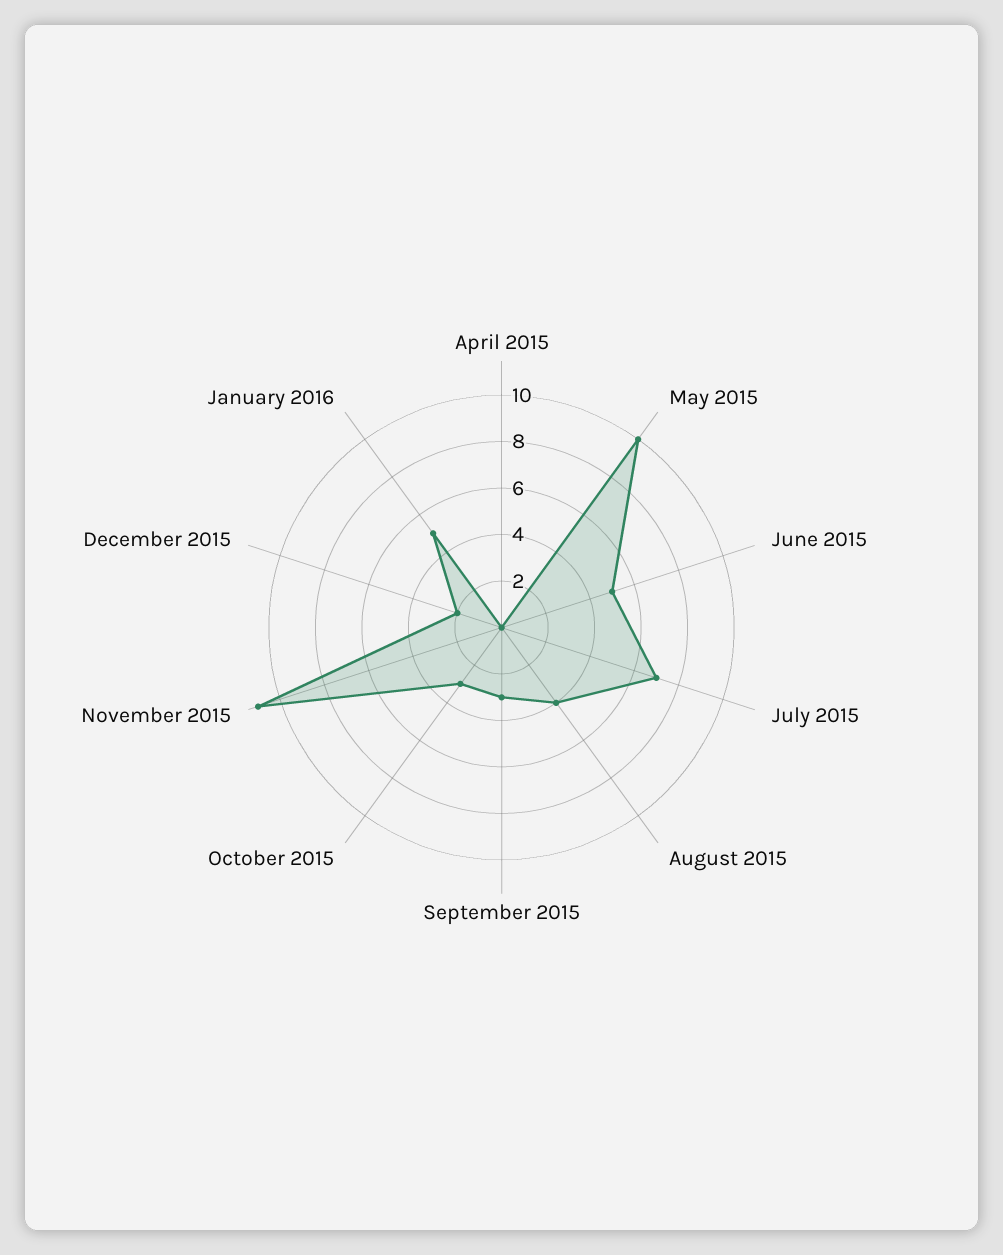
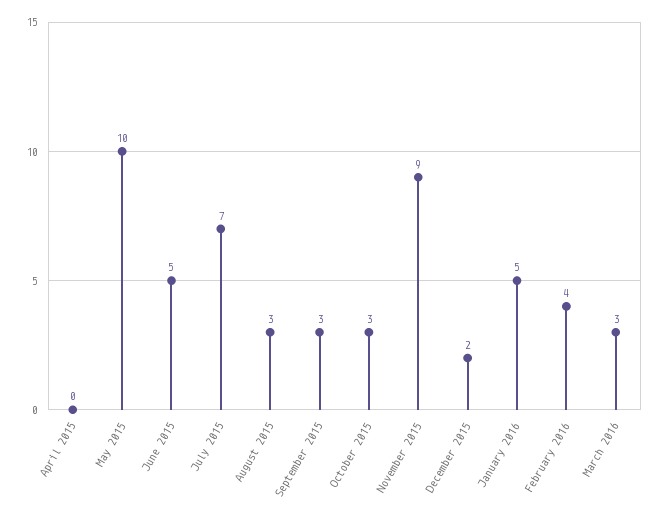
August 2015: 4 -> 3
November 2015: 11 -> 9
February 2016: none -> 4
March 2016: none -> 3

